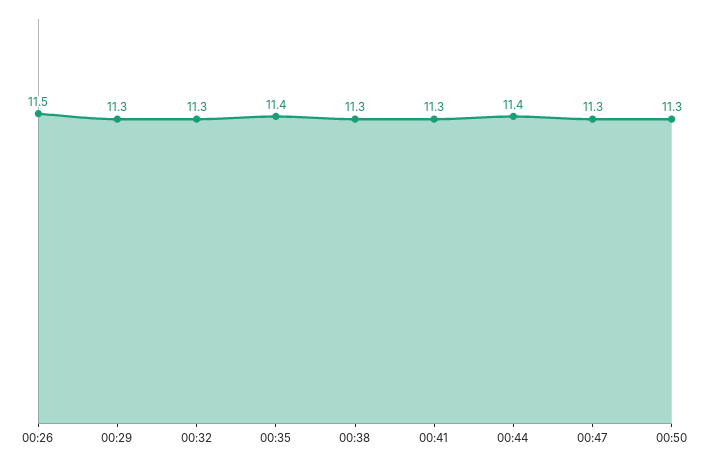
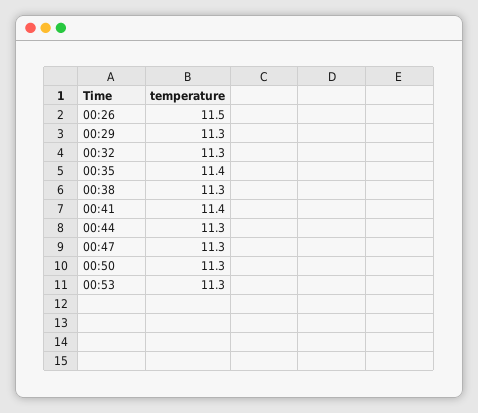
00:41: 11.3 -> 11.4
00:44: 11.4 -> 11.3
00:53: none -> 11.3

